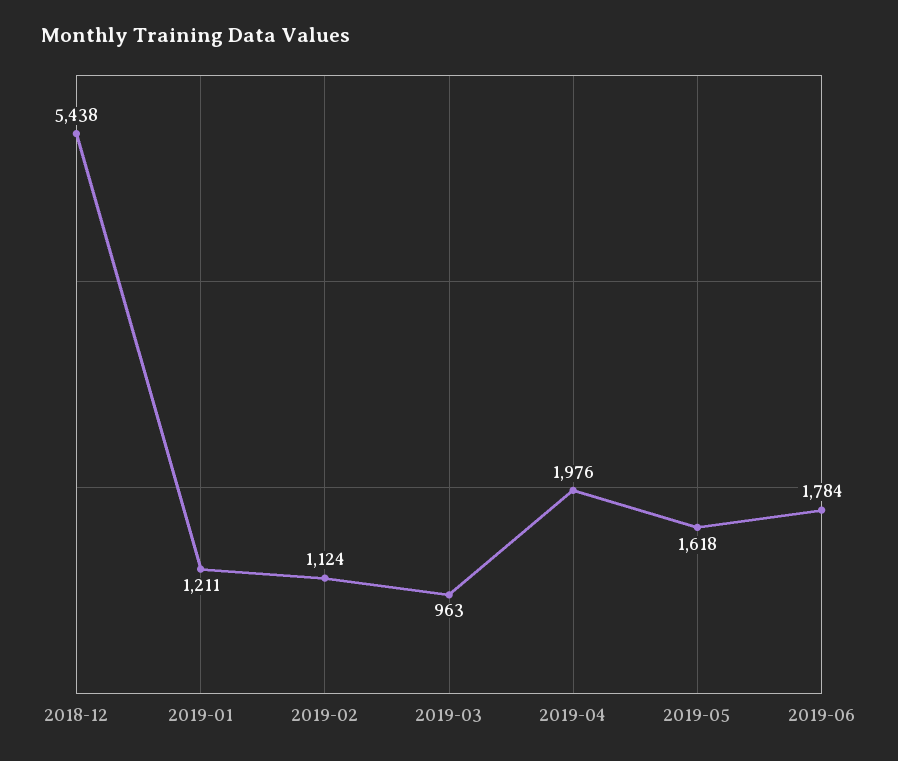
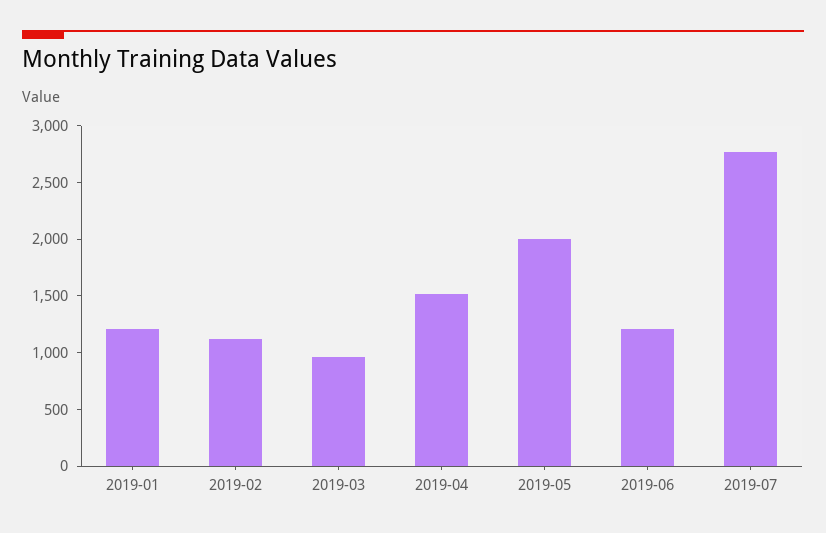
2018-12: 5438 -> none
2019-04: 1976 -> 1500
2019-05: 1618 -> 2000
2019-06: 1784 -> 1200
2019-07: none -> 2800

